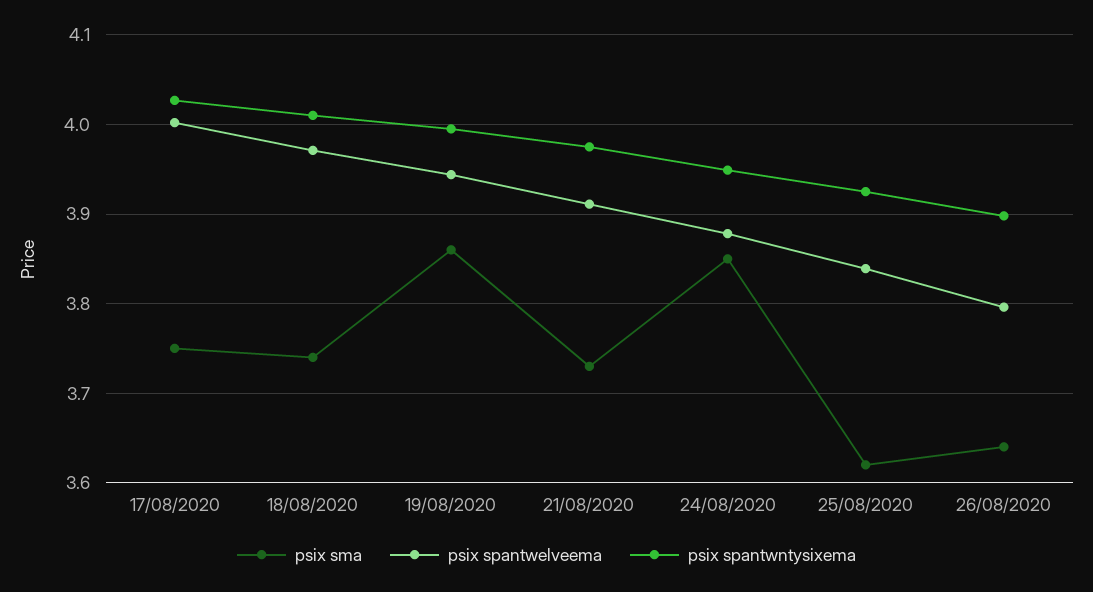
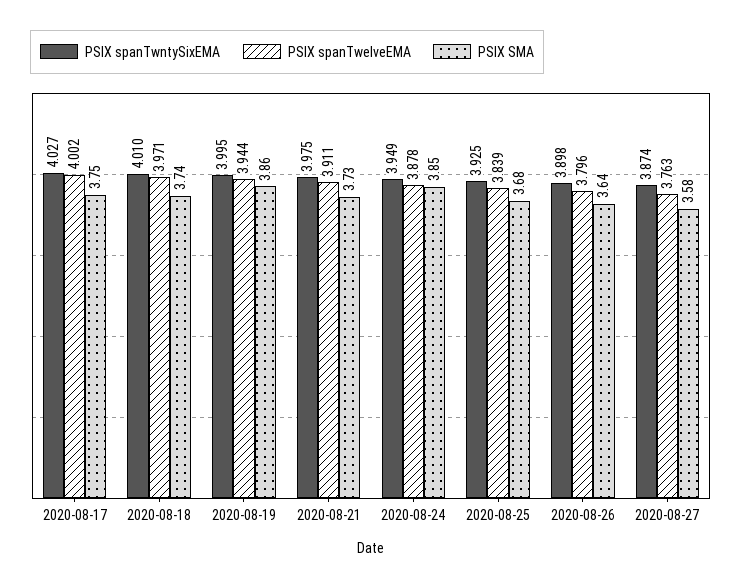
psix sma, 25/08/2020: 3.62 -> 3.68
psix spantwntysixema, 2020-08-27: none -> 3.874
psix spantwelveema, 2020-08-27: none -> 3.763
psix sma, 2020-08-27: none -> 3.58

